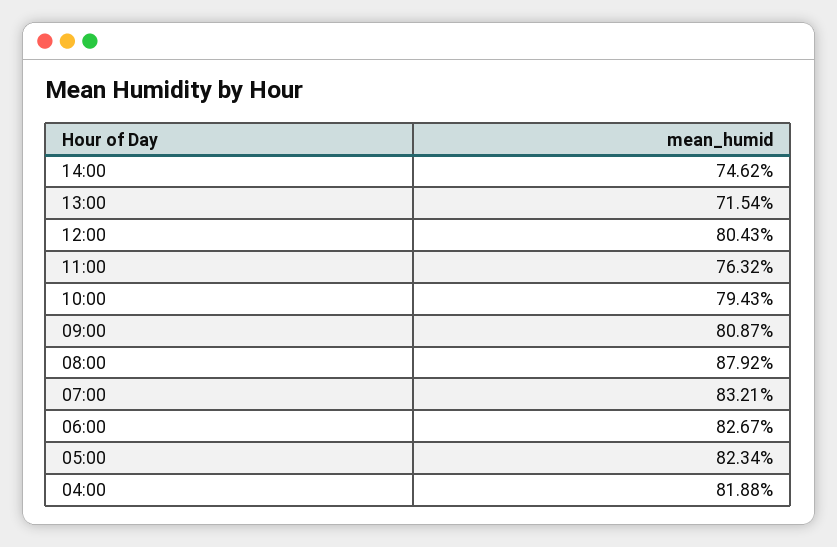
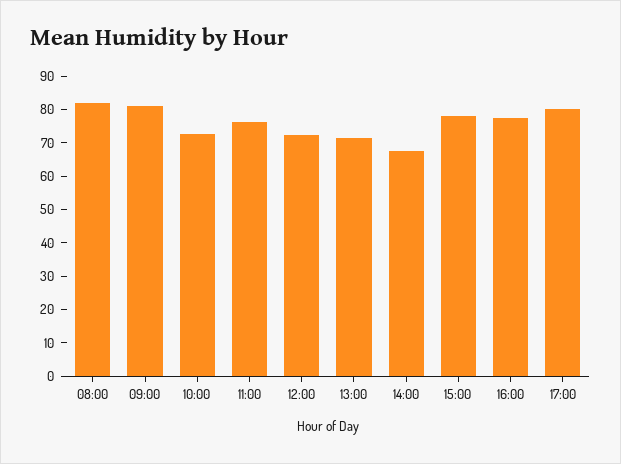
14:00: 74.62 -> 67.5
12:00: 80.43 -> 72.5
10:00: 79.43 -> 72.5
08:00: 87.92 -> 82.5
07:00: 83.21 -> none
06:00: 82.67 -> none
05:00: 82.34 -> none
04:00: 81.88 -> none
15:00: none -> 77.5
16:00: none -> 77.5
17:00: none -> 80

